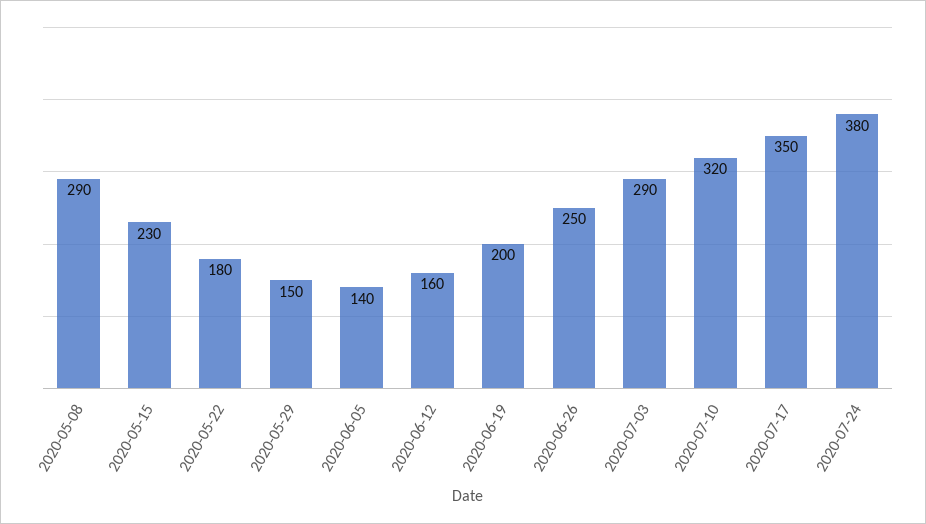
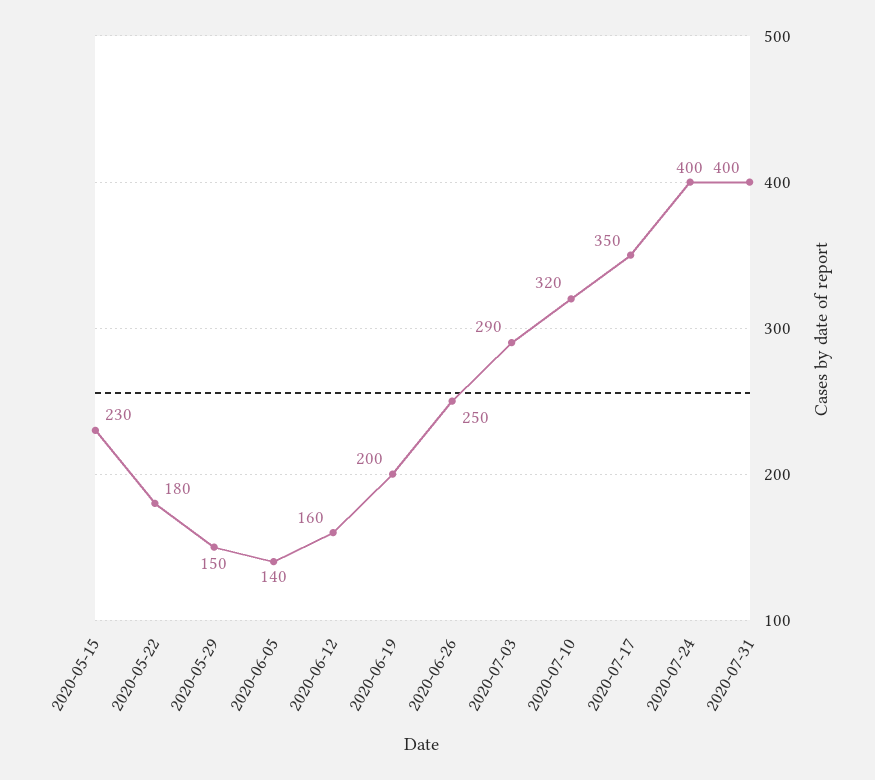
2020-05-08: 290 -> none
2020-07-24: 380 -> 400
2020-07-31: none -> 400

